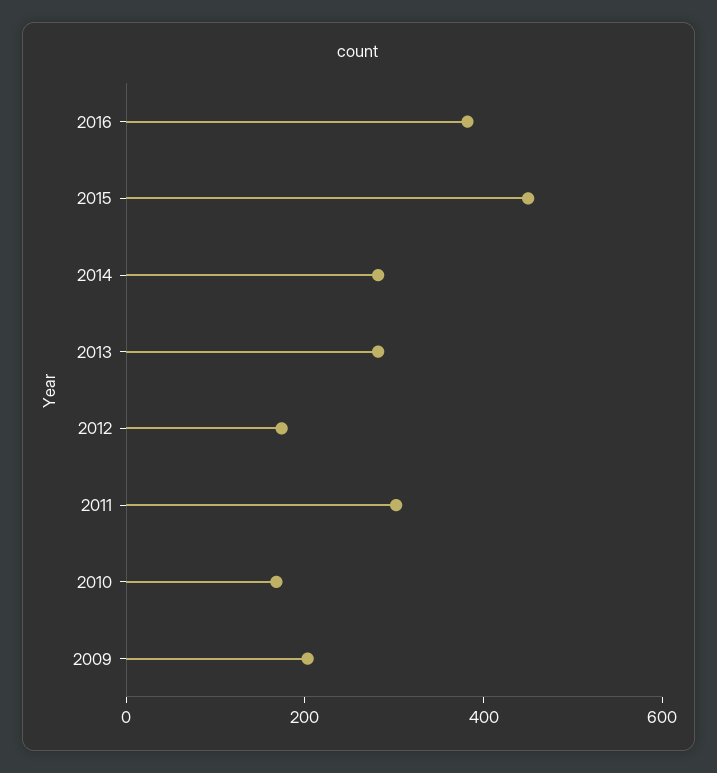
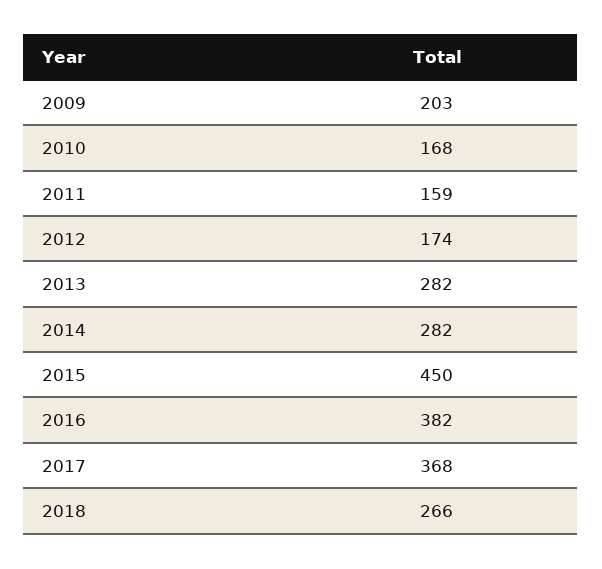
2011: 300 -> 159
2017: none -> 368
2018: none -> 266

